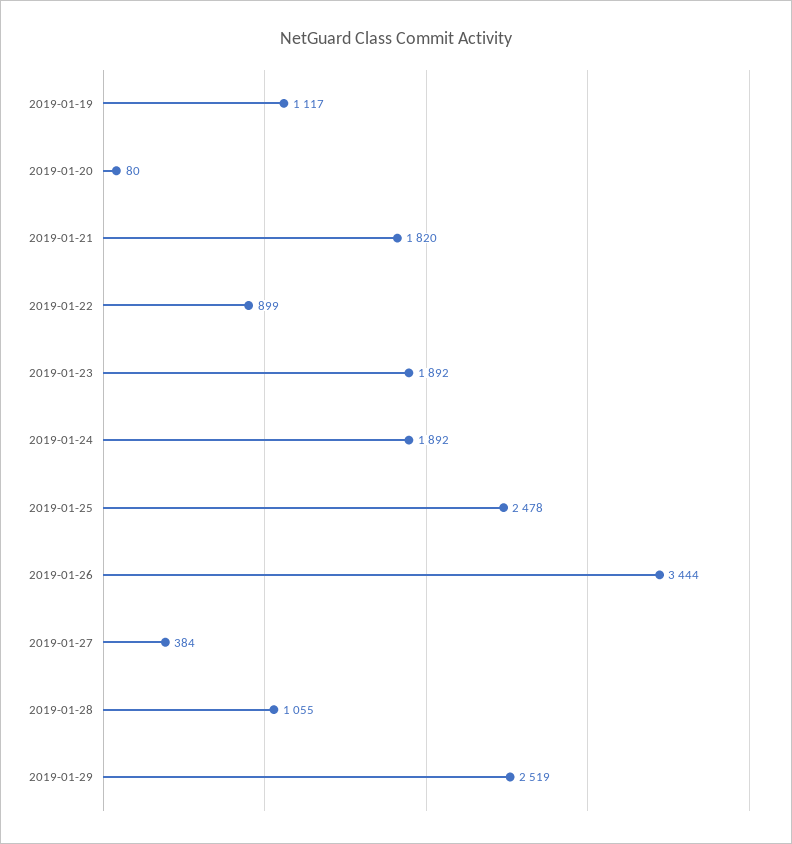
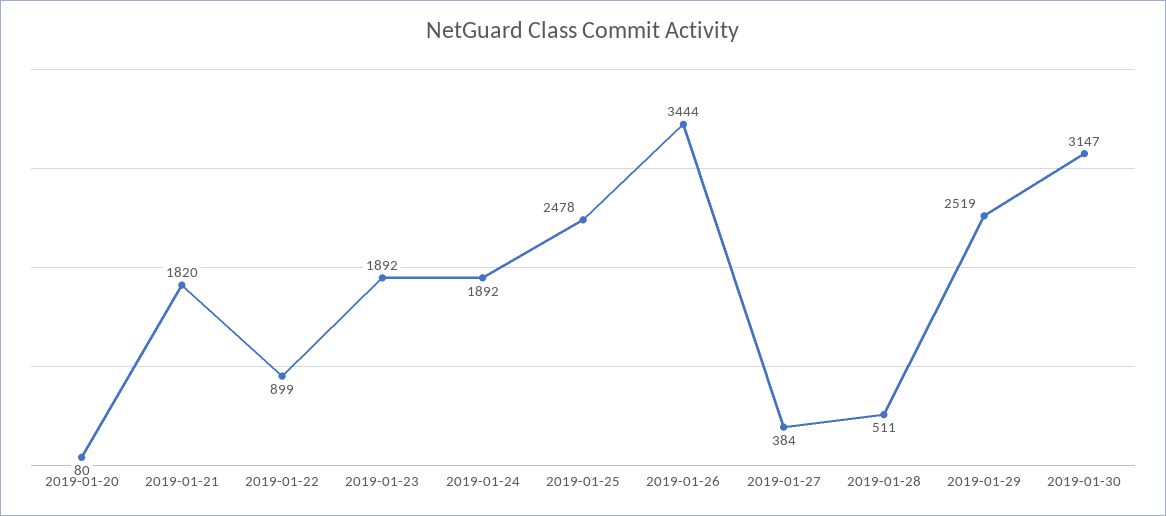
2019-01-19: 1117 -> none
2019-01-28: 1055 -> 511
2019-01-30: none -> 3147

